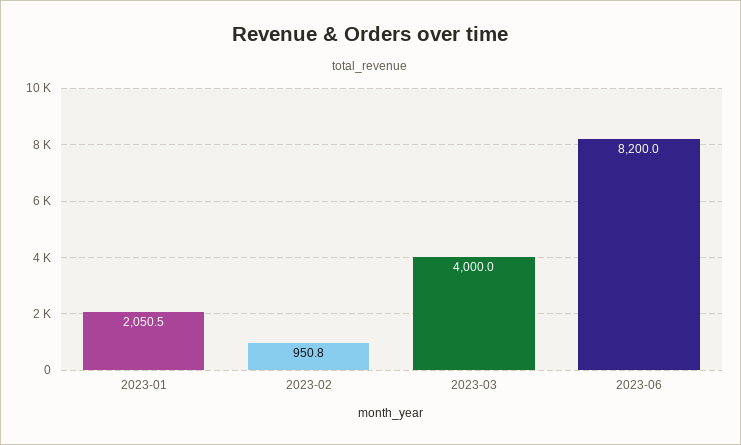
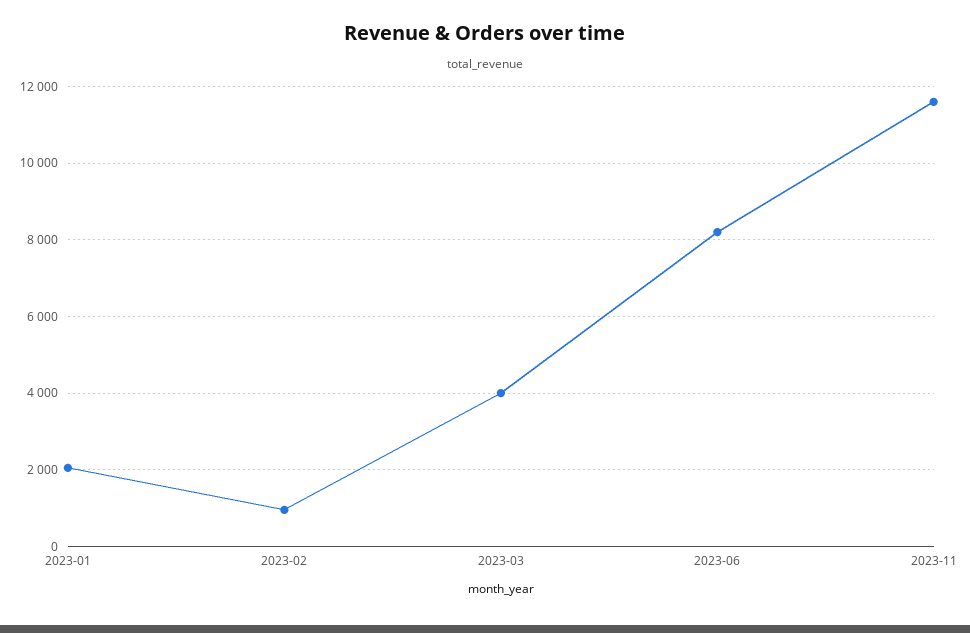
2023-11: none -> 11600

